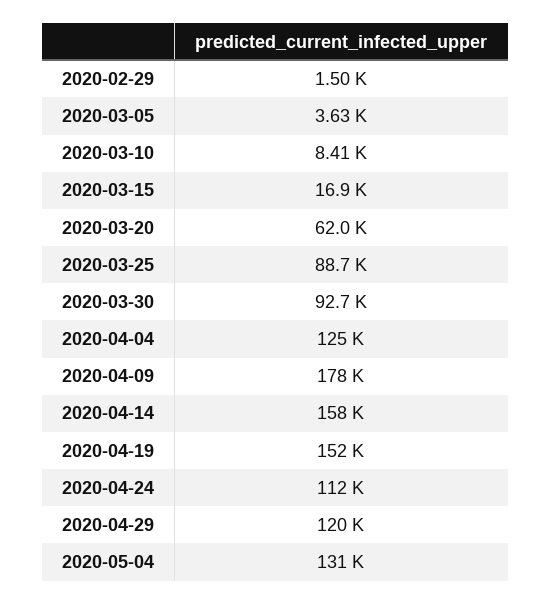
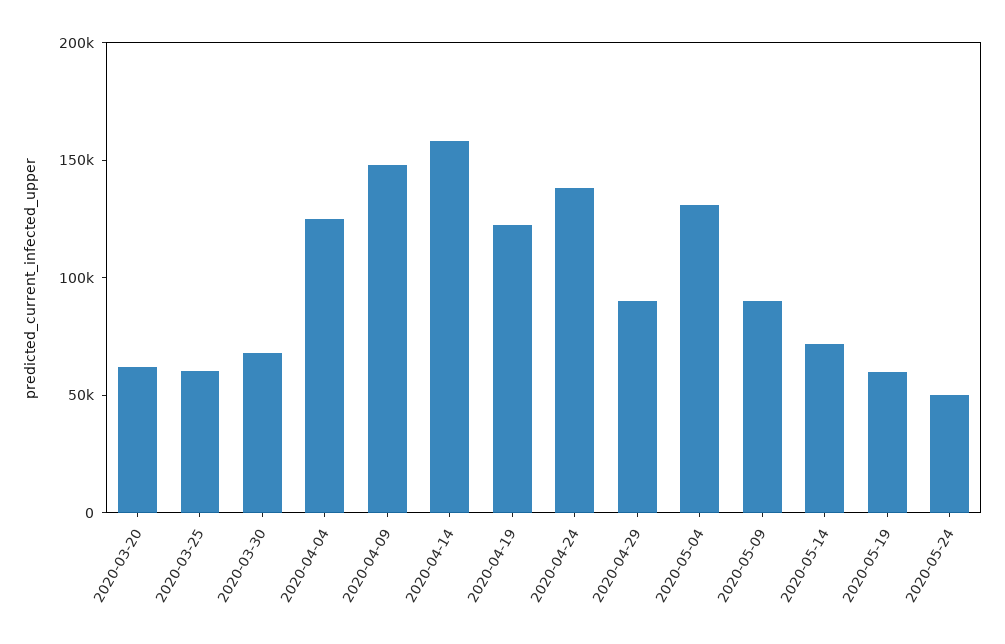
2020-02-29: 1500 -> none
2020-03-05: 3630 -> none
2020-03-10: 8410 -> none
2020-03-15: 16900 -> none
2020-03-25: 88700 -> 60000
2020-03-30: 92700 -> 70000
2020-04-09: 178000 -> 150000
2020-04-19: 152000 -> 120000
2020-04-24: 112000 -> 140000
2020-04-29: 120000 -> 90000
2020-05-09: none -> 90000
2020-05-14: none -> 70000
2020-05-19: none -> 60000
2020-05-24: none -> 50000

